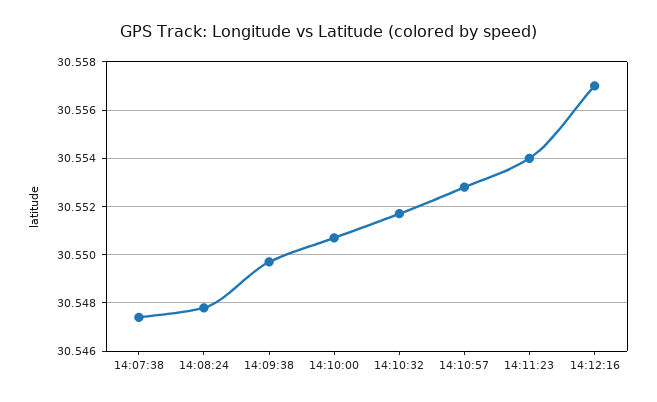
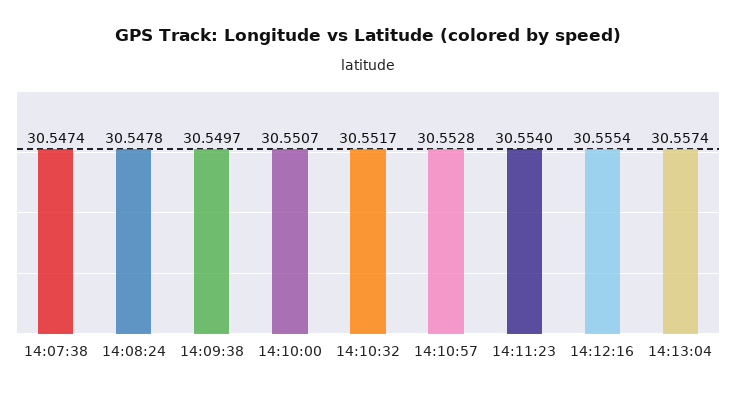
14:12:16: 30.557 -> 30.5554
14:13:04: none -> 30.5574

